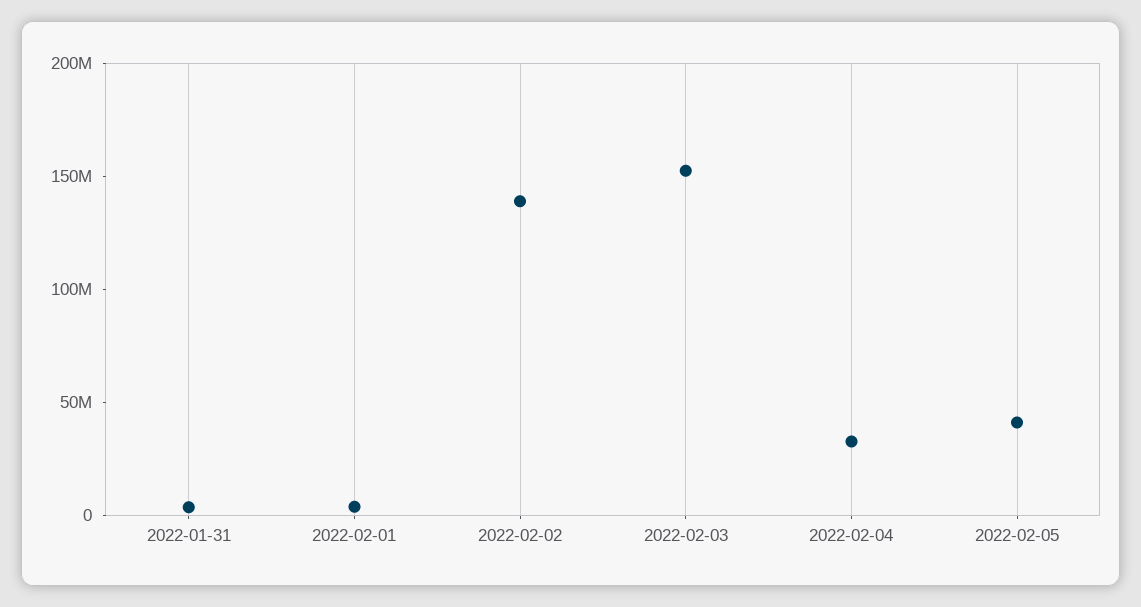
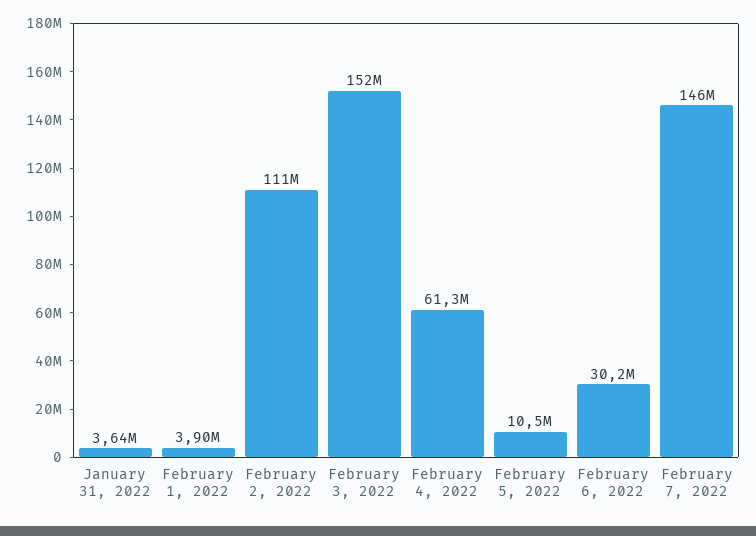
2022-02-02: 140000000 -> 111000000
2022-02-04: 30000000 -> 61300000
2022-02-05: 40000000 -> 10500000
February 6, 2022: none -> 30200000
February 7, 2022: none -> 146000000

